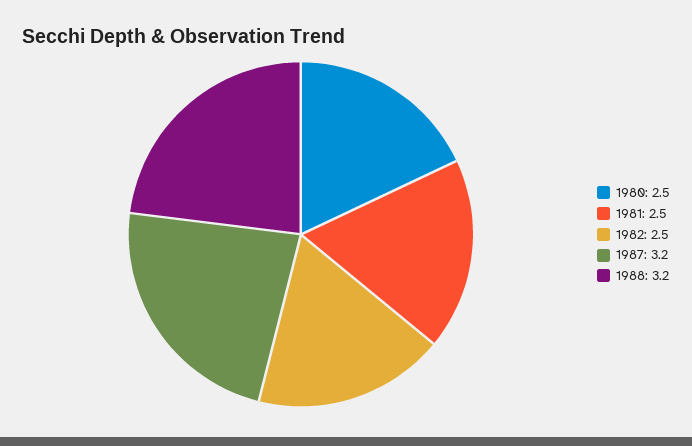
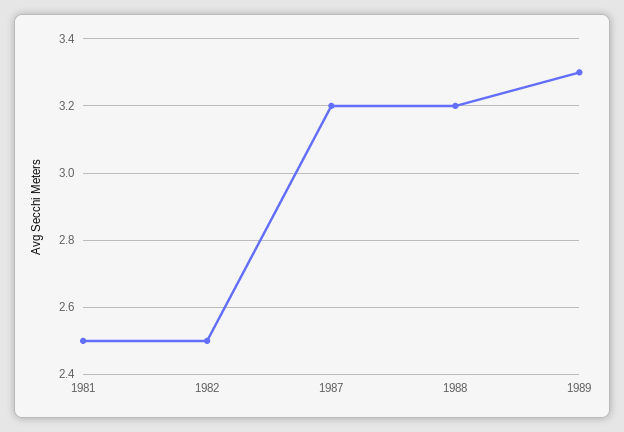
1980: 2.5 -> none
1989: none -> 3.3

